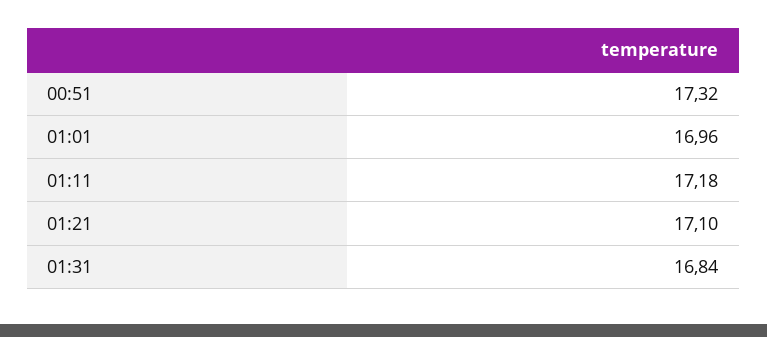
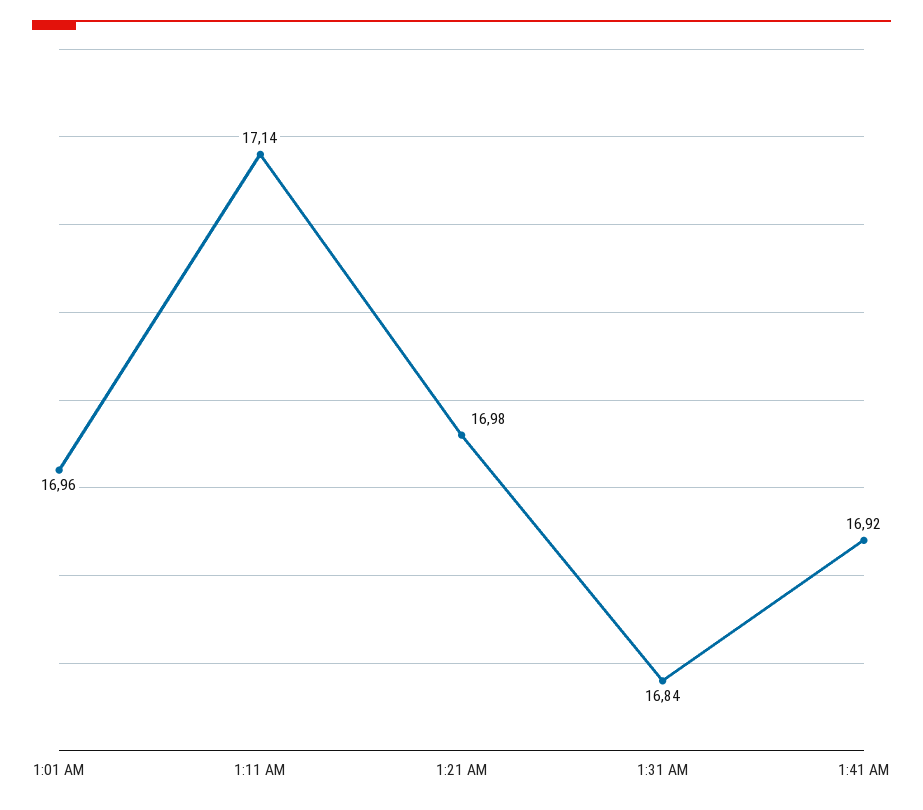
00:51: 17.32 -> none
01:11: 17.18 -> 17.14
01:21: 17.1 -> 16.98
1:41 AM: none -> 16.92

